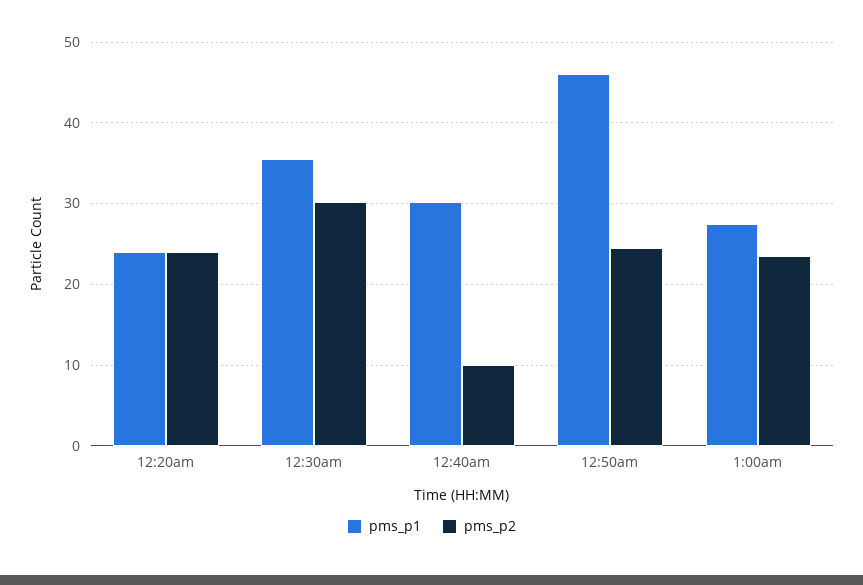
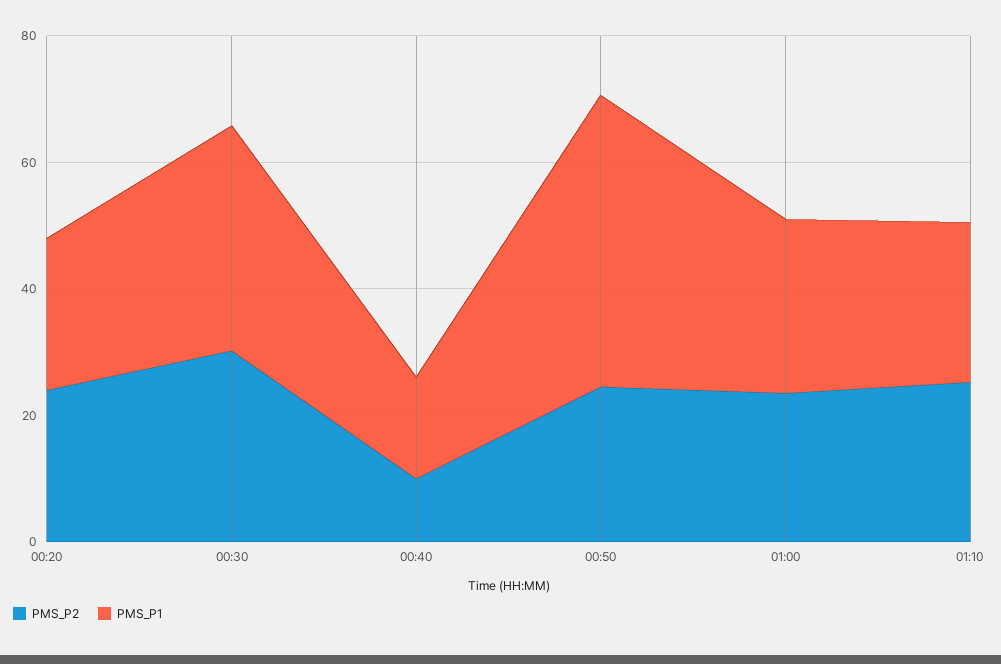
pms_p1, 12:40am: 30 -> 15
pms_p2, 01:10: none -> 25
pms_p1, 01:10: none -> 25

